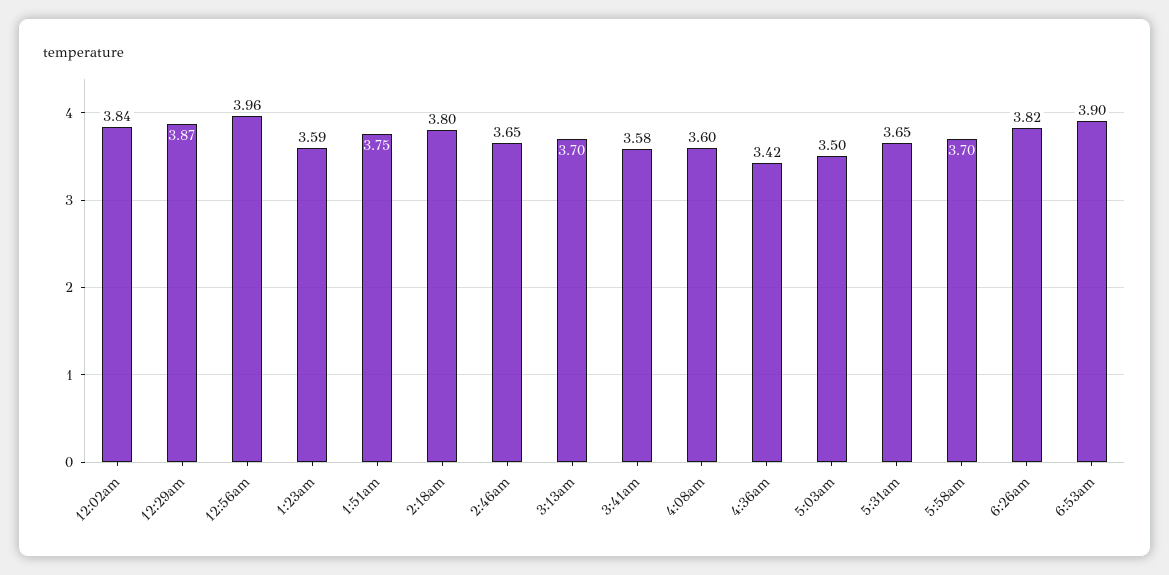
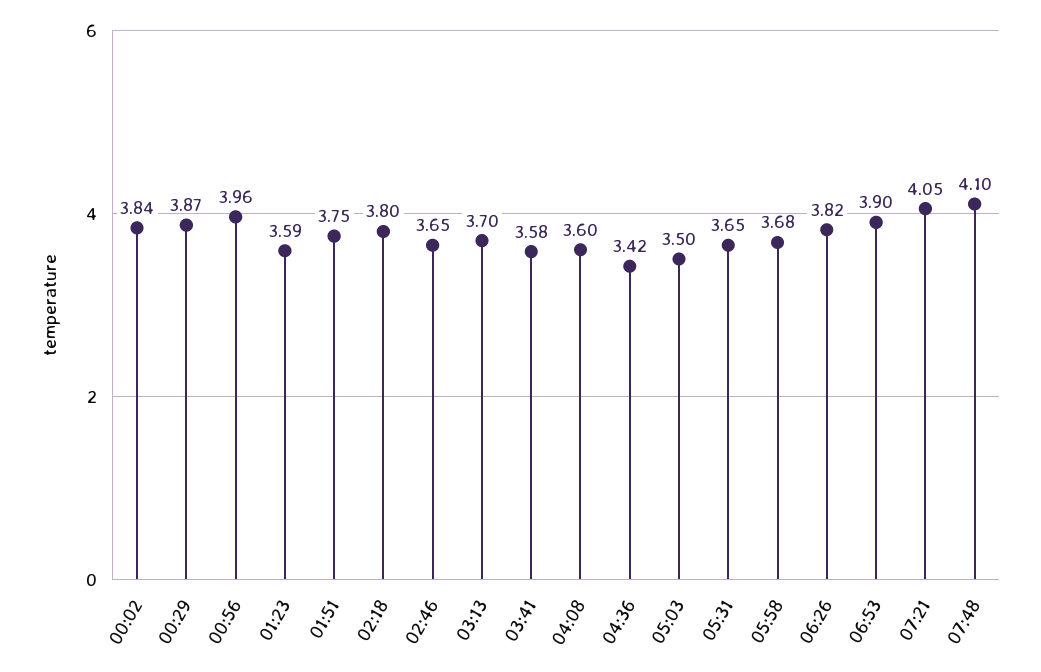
5:58am: 3.7 -> 3.68
07:21: none -> 4.05
07:48: none -> 4.1

